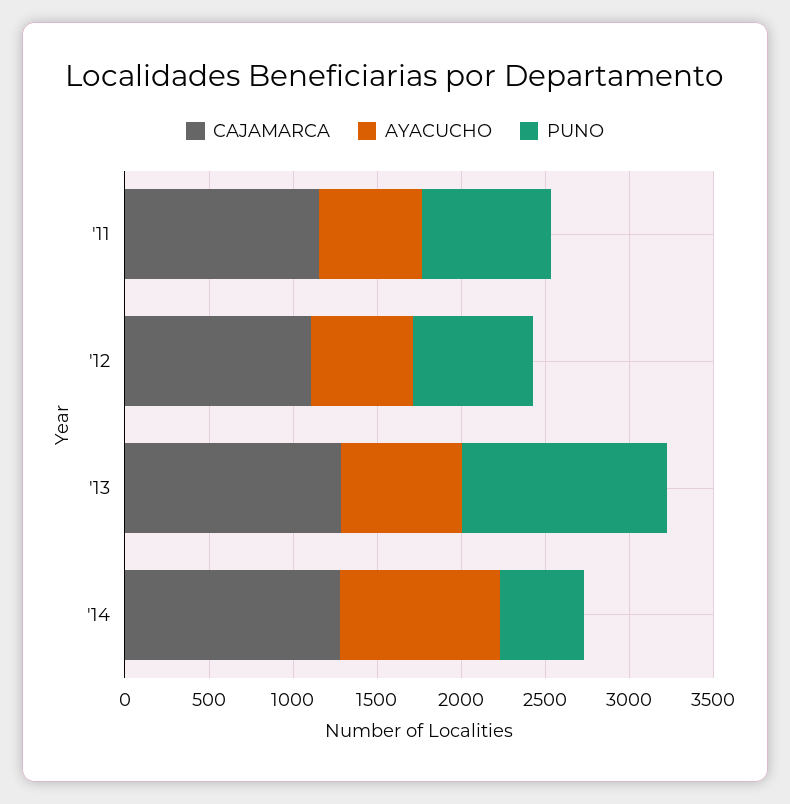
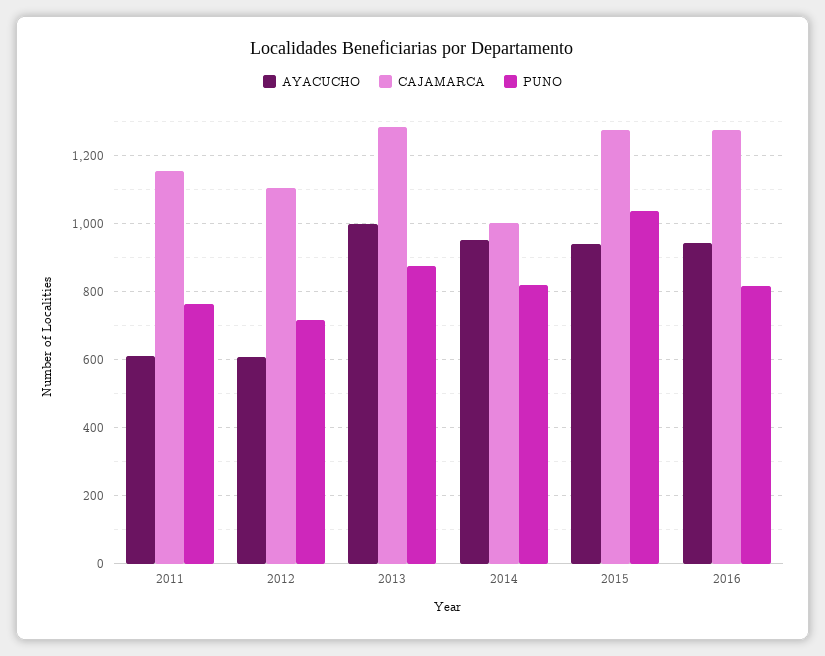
AYACUCHO, '13: 700 -> 1000
PUNO, '13: 1200 -> 880
CAJAMARCA, '14: 1300 -> 1000
PUNO, '14: 500 -> 820
AYACUCHO, 2015: none -> 940
CAJAMARCA, 2015: none -> 1280
PUNO, 2015: none -> 1040
AYACUCHO, 2016: none -> 940
CAJAMARCA, 2016: none -> 1280
PUNO, 2016: none -> 820

